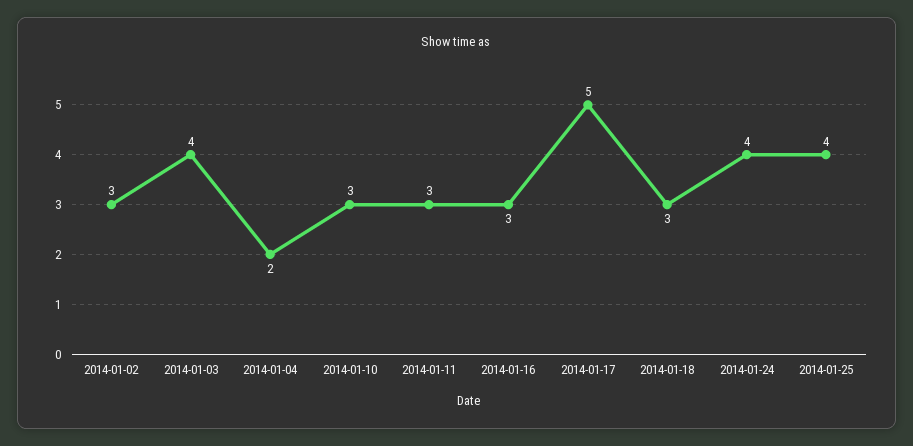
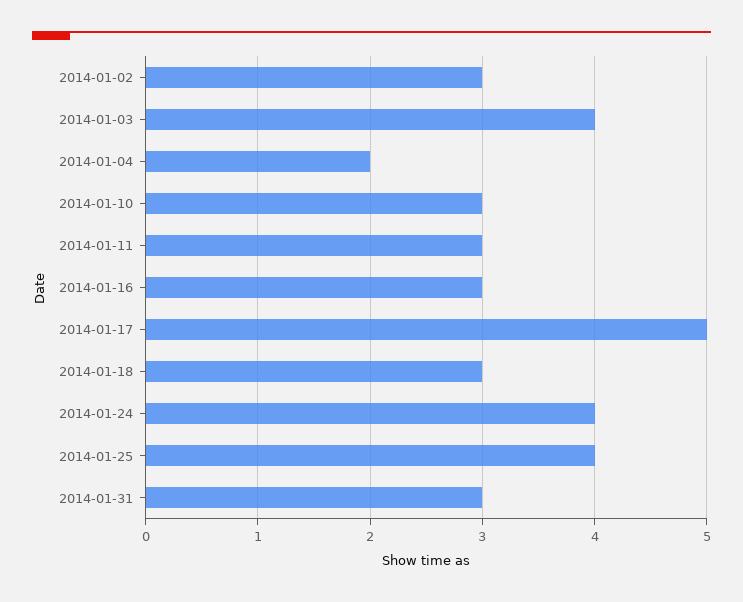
2014-01-31: none -> 3

